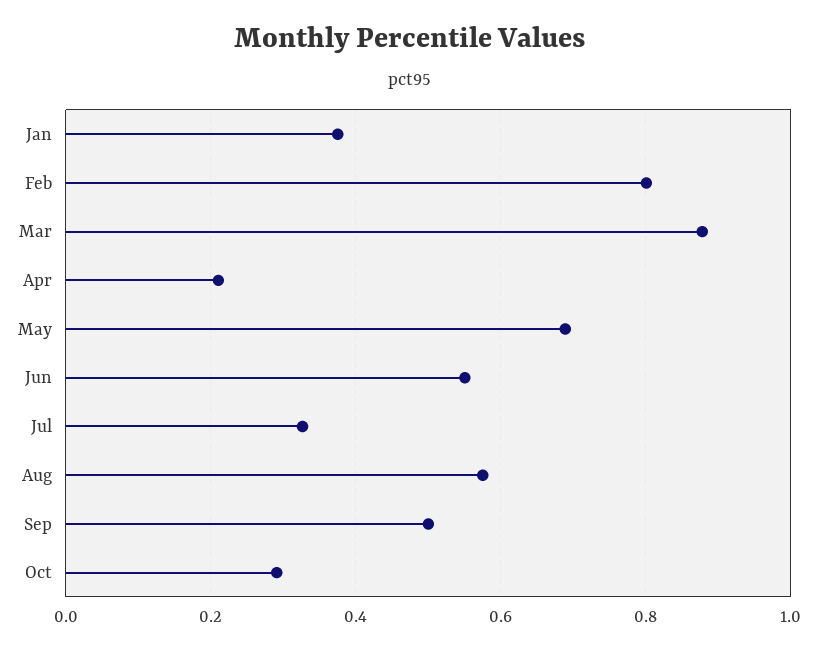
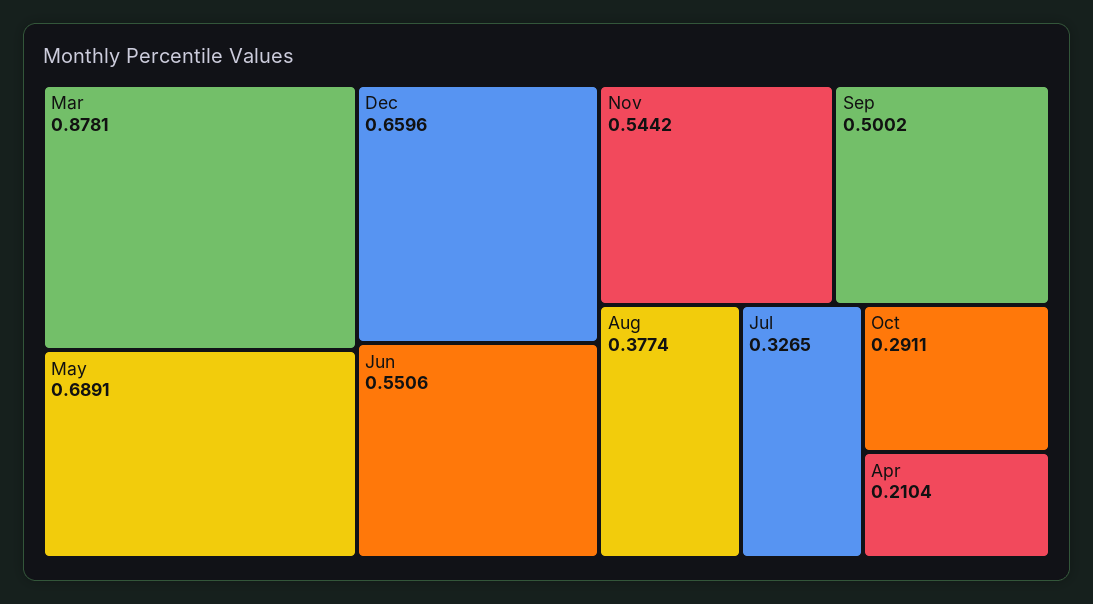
Jan: 0.38 -> none
Feb: 0.8 -> none
Aug: 0.58 -> 0.3774
Dec: none -> 0.6596
Nov: none -> 0.5442

